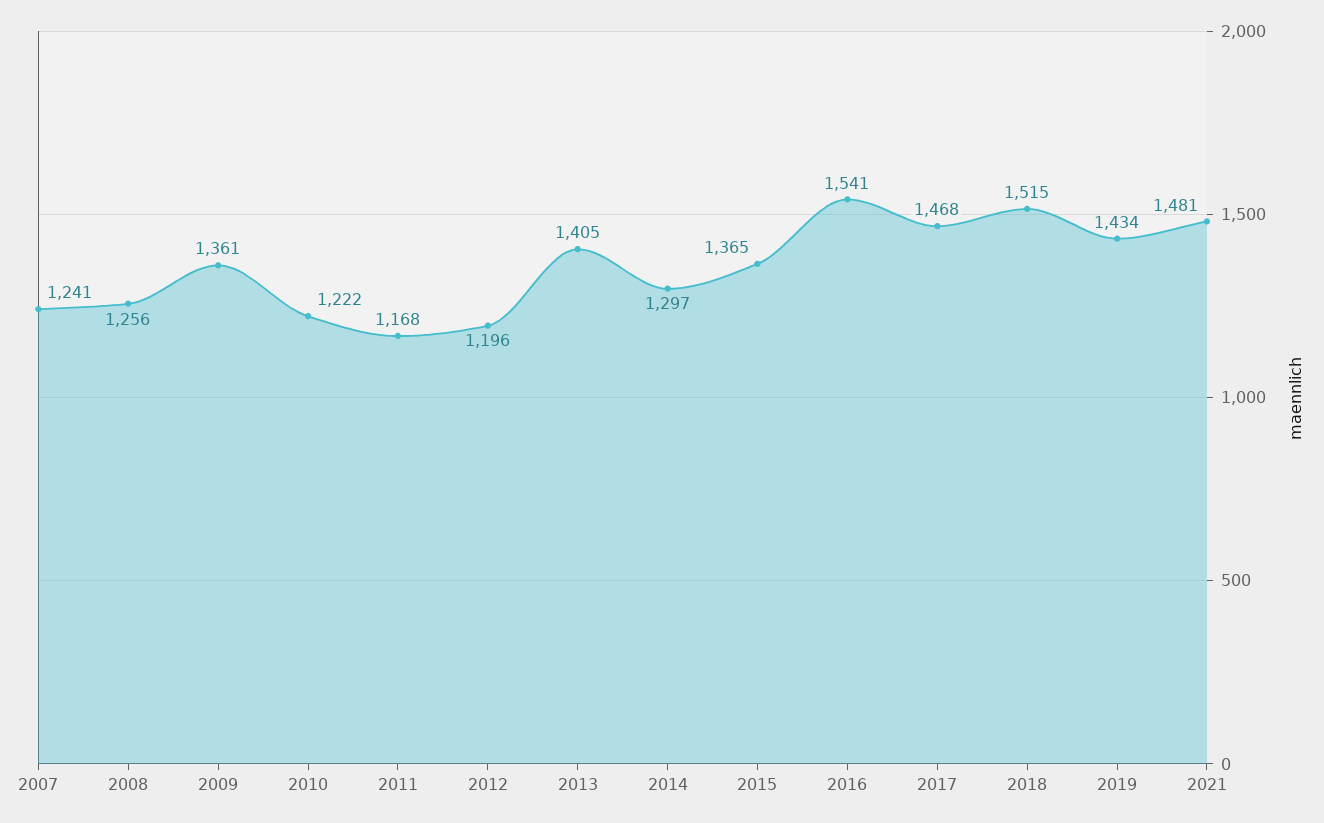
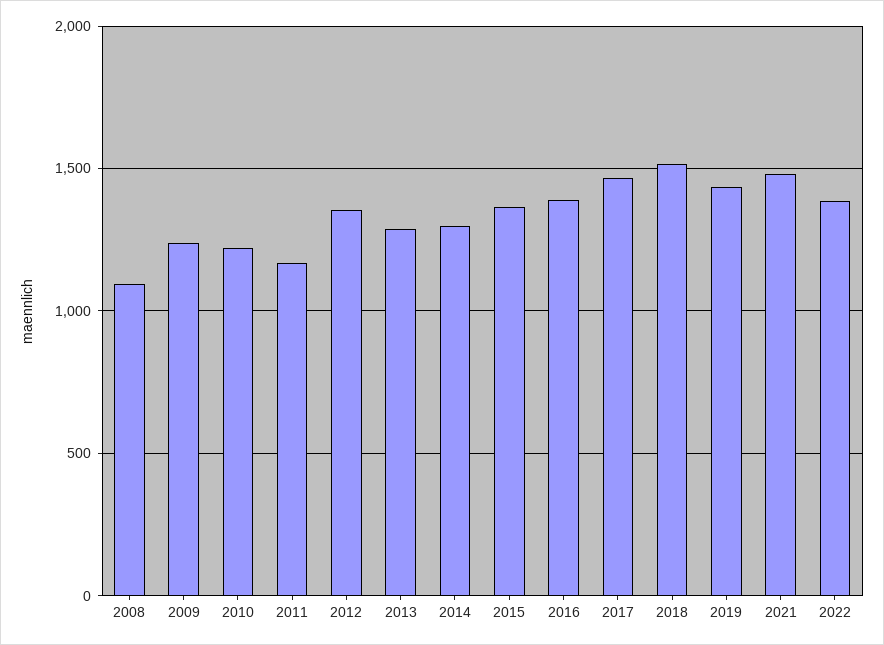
2007: 1241 -> none
2008: 1256 -> 1100
2009: 1361 -> 1250
2012: 1196 -> 1350
2013: 1405 -> 1300
2016: 1541 -> 1400
2022: none -> 1400

